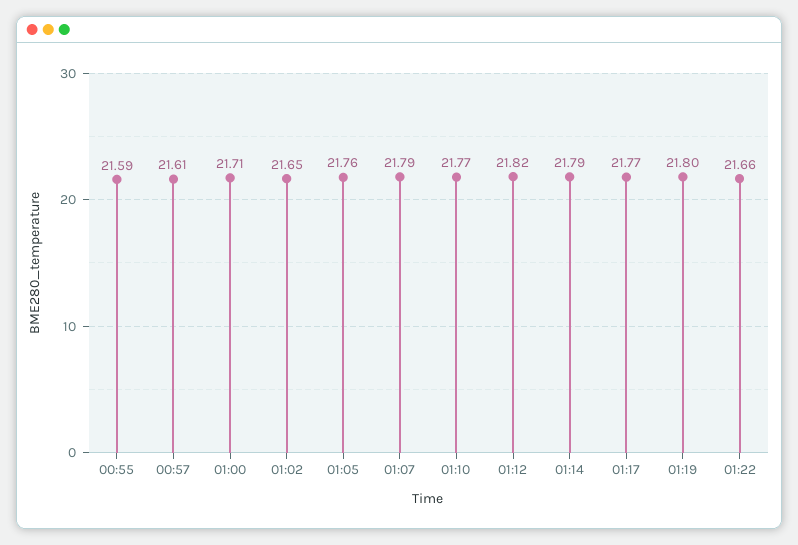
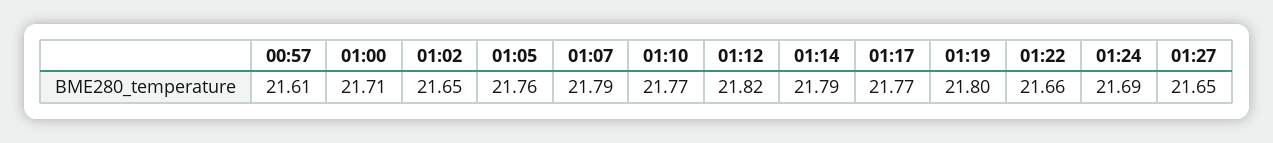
00:55: 21.59 -> none
01:24: none -> 21.69
01:27: none -> 21.65

